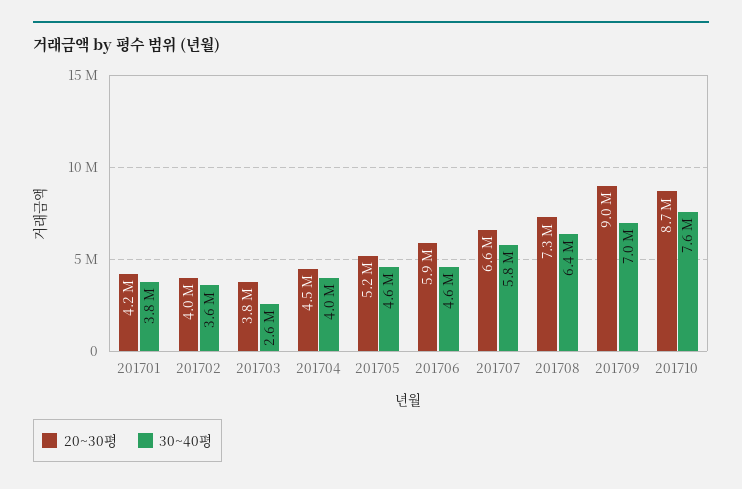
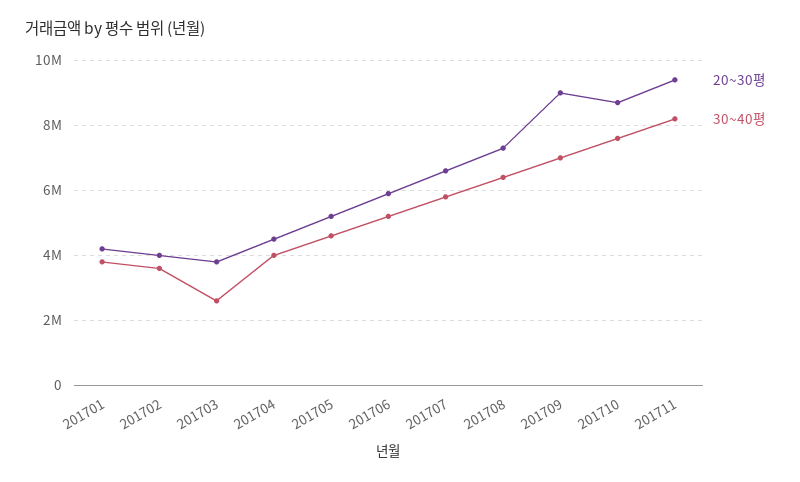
30~40평, 201706: 4600000 -> 5200000
20~30평, 201711: none -> 9400000
30~40평, 201711: none -> 8200000

